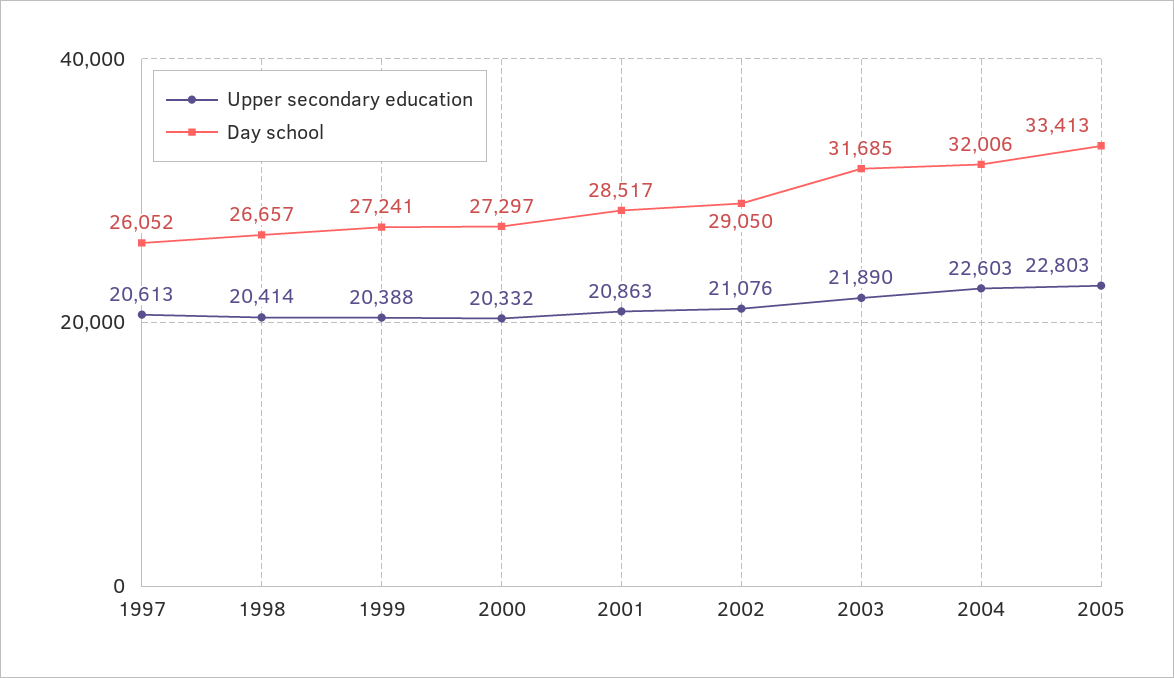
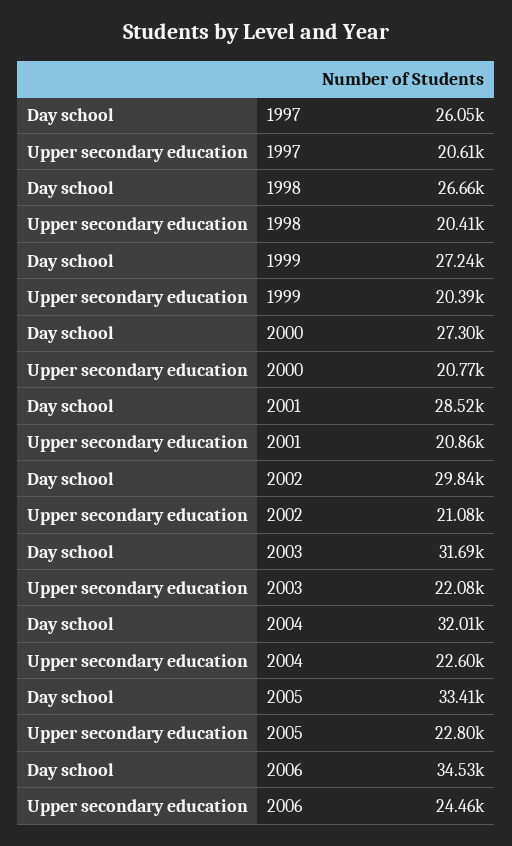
Upper secondary education, 2000: 20332 -> 20770
Day school, 2002: 29050 -> 29840
Upper secondary education, 2003: 21890 -> 22080
Day school, 2006: none -> 34530
Upper secondary education, 2006: none -> 24460

